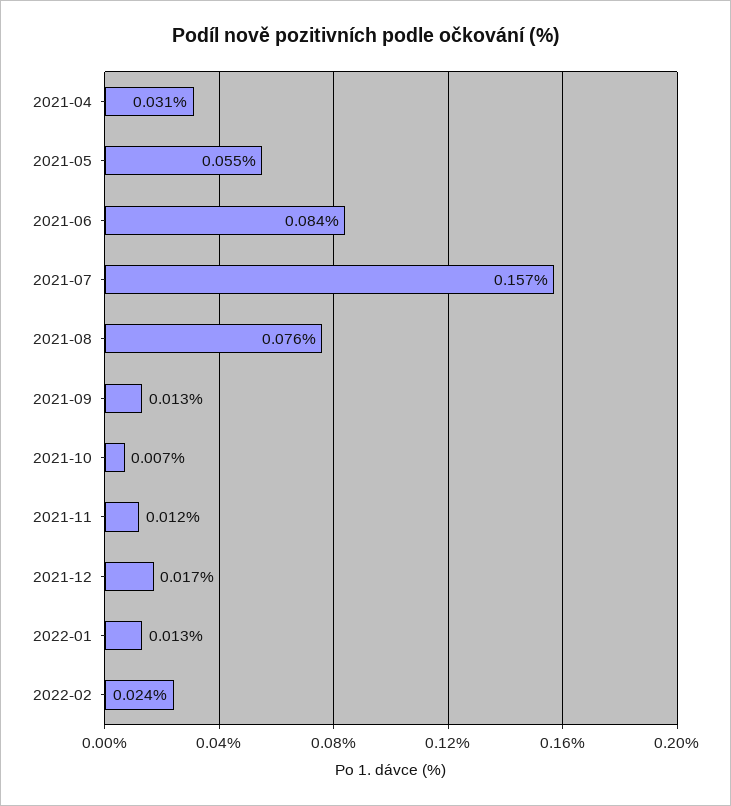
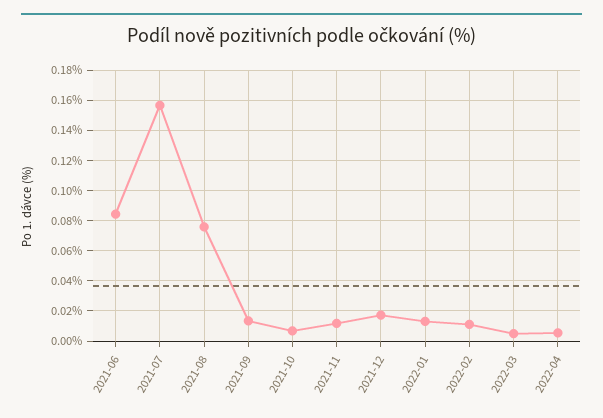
2021-04: 0.031 -> none
2021-05: 0.055 -> none
2022-02: 0.024 -> 0.01
2022-03: none -> 0.005
2022-04: none -> 0.005

